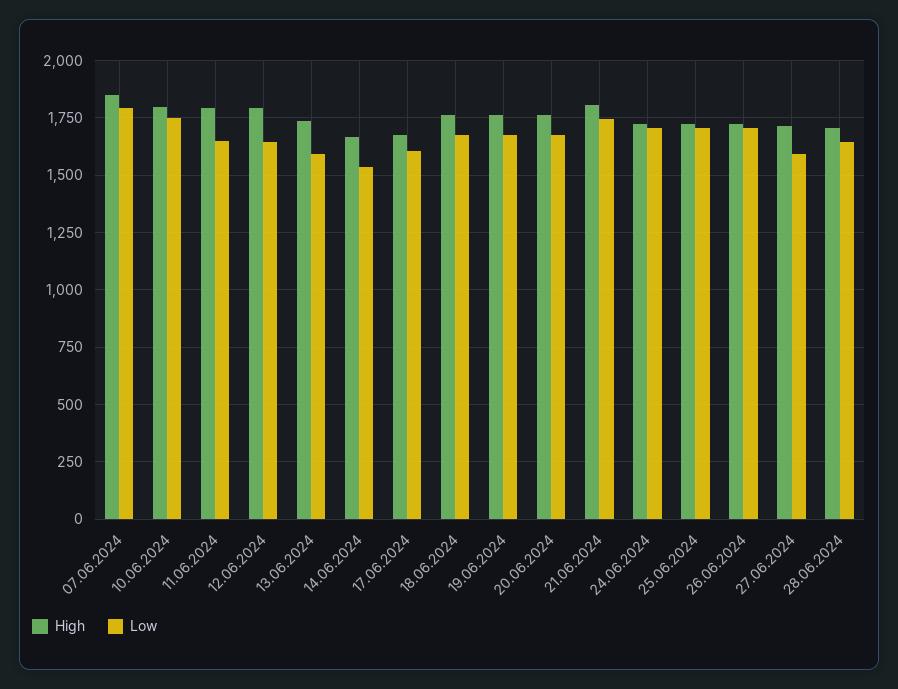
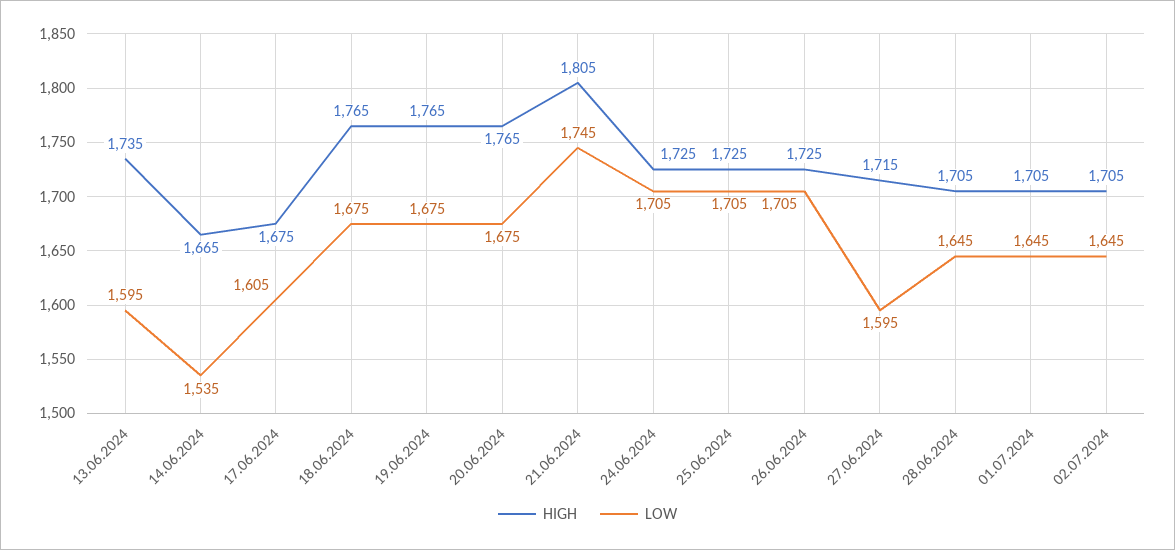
High, 07.06.2024: 1850 -> none
Low, 07.06.2024: 1800 -> none
High, 10.06.2024: 1800 -> none
Low, 10.06.2024: 1750 -> none
High, 11.06.2024: 1800 -> none
Low, 11.06.2024: 1650 -> none
High, 12.06.2024: 1800 -> none
Low, 12.06.2024: 1650 -> none
High, 01.07.2024: none -> 1705
Low, 01.07.2024: none -> 1645
High, 02.07.2024: none -> 1705
Low, 02.07.2024: none -> 1645

